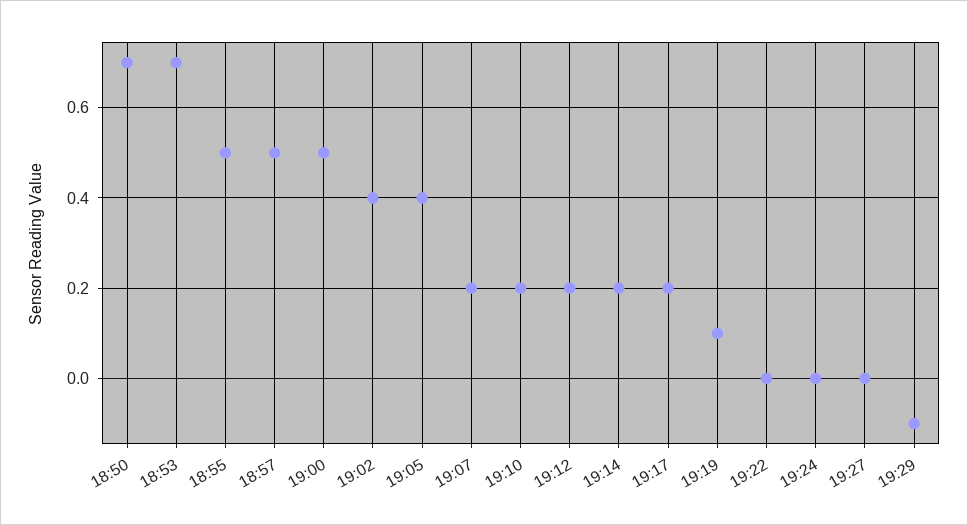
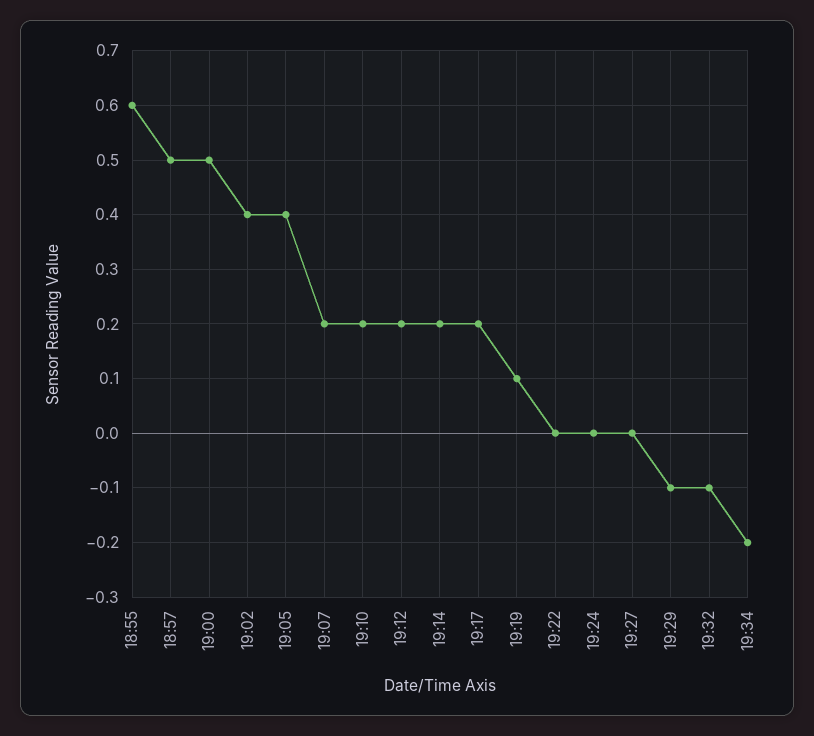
18:50: 0.7 -> none
18:53: 0.7 -> none
18:55: 0.5 -> 0.6
19:32: none -> -0.1
19:34: none -> -0.2

